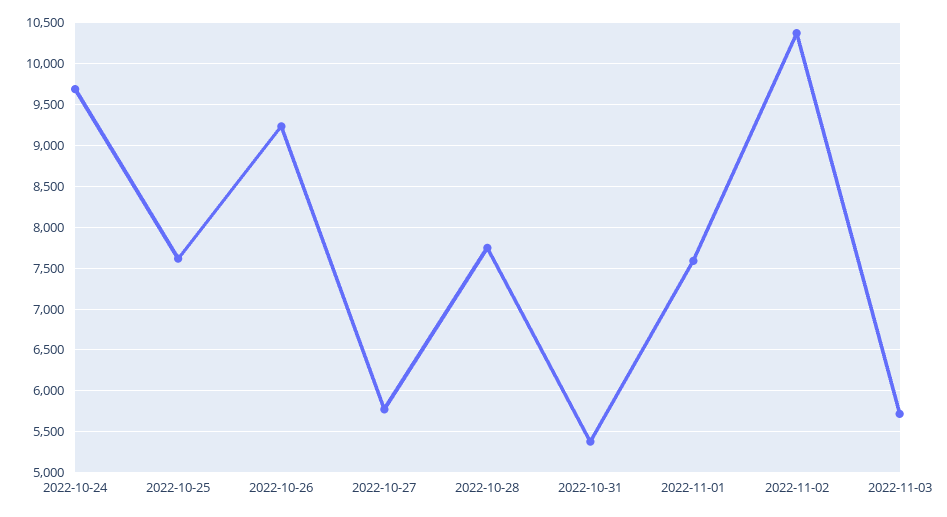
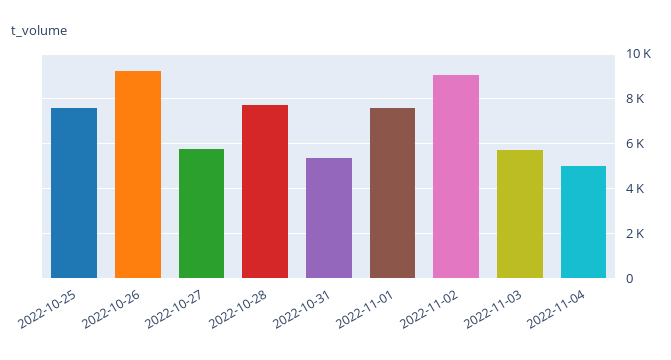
2022-10-24: 9700 -> none
2022-11-02: 10400 -> 9000
2022-11-04: none -> 5000

